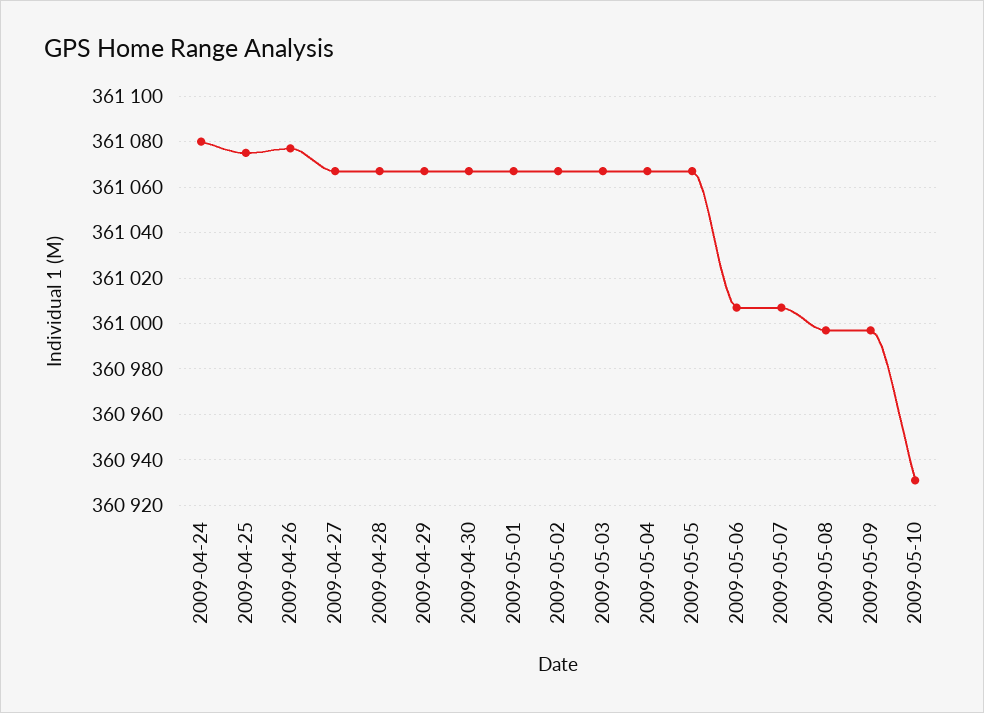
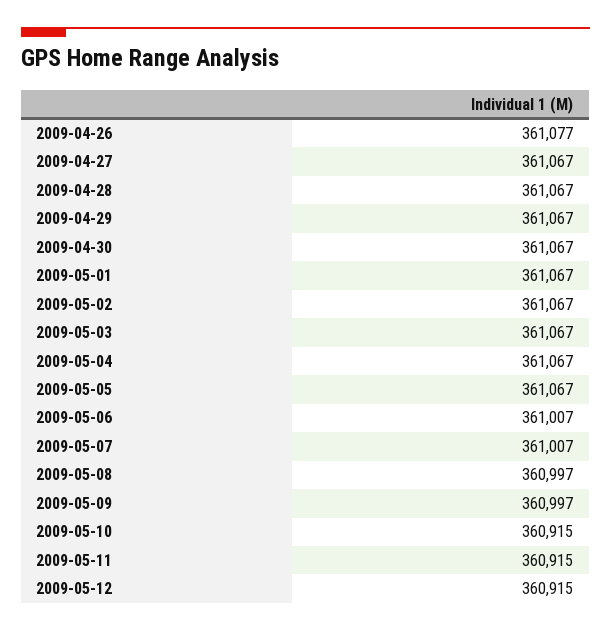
2009-04-24: 361080 -> none
2009-04-25: 361075 -> none
2009-05-10: 360930 -> 360915
2009-05-11: none -> 360915
2009-05-12: none -> 360915

